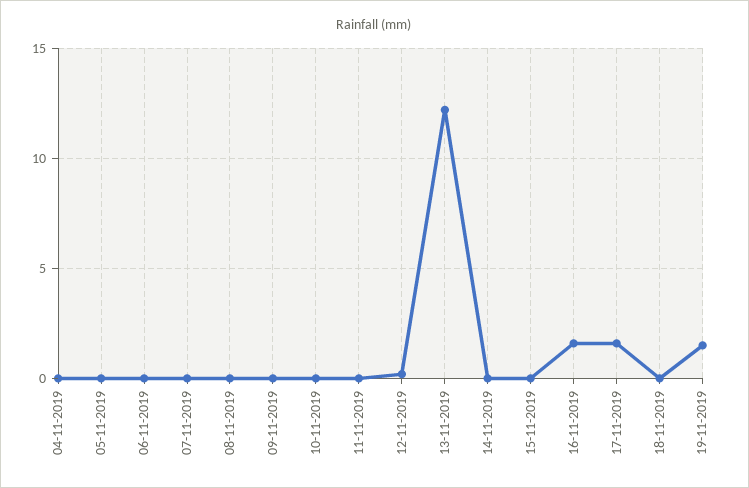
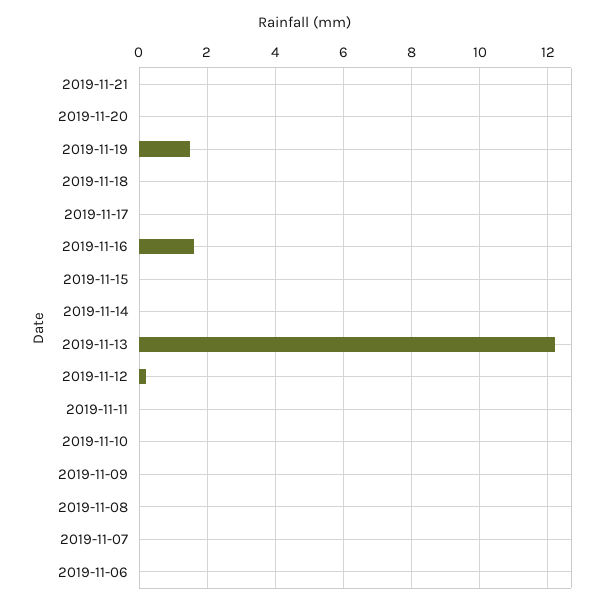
04-11-2019: 0 -> none
05-11-2019: 0 -> none
17-11-2019: 1.5 -> 0
2019-11-21: none -> 0
2019-11-20: none -> 0

